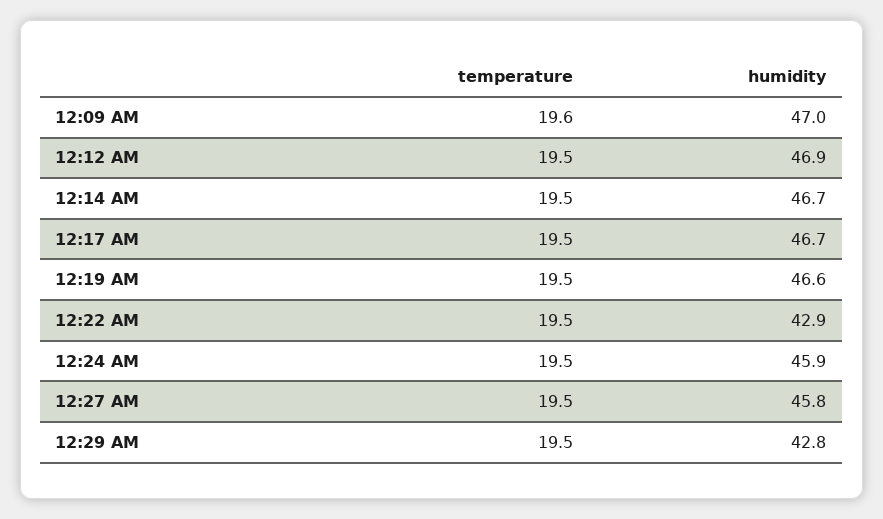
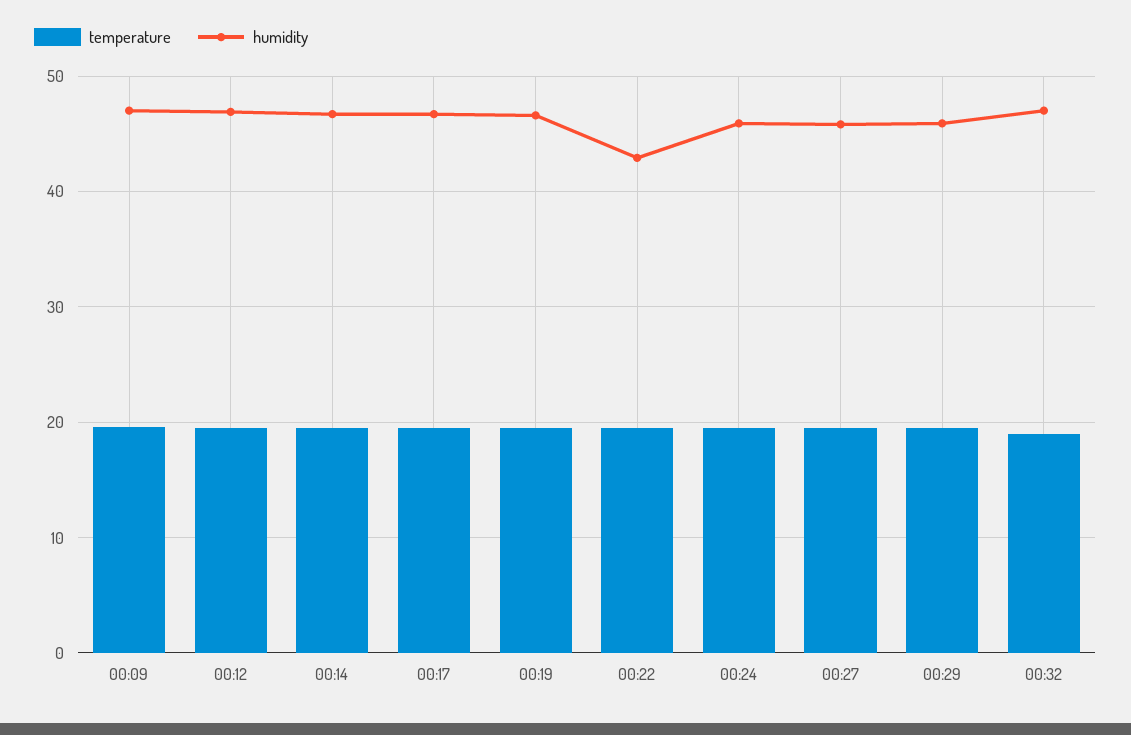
humidity, 12:29 AM: 42.8 -> 46
temperature, 00:32: none -> 19
humidity, 00:32: none -> 47

